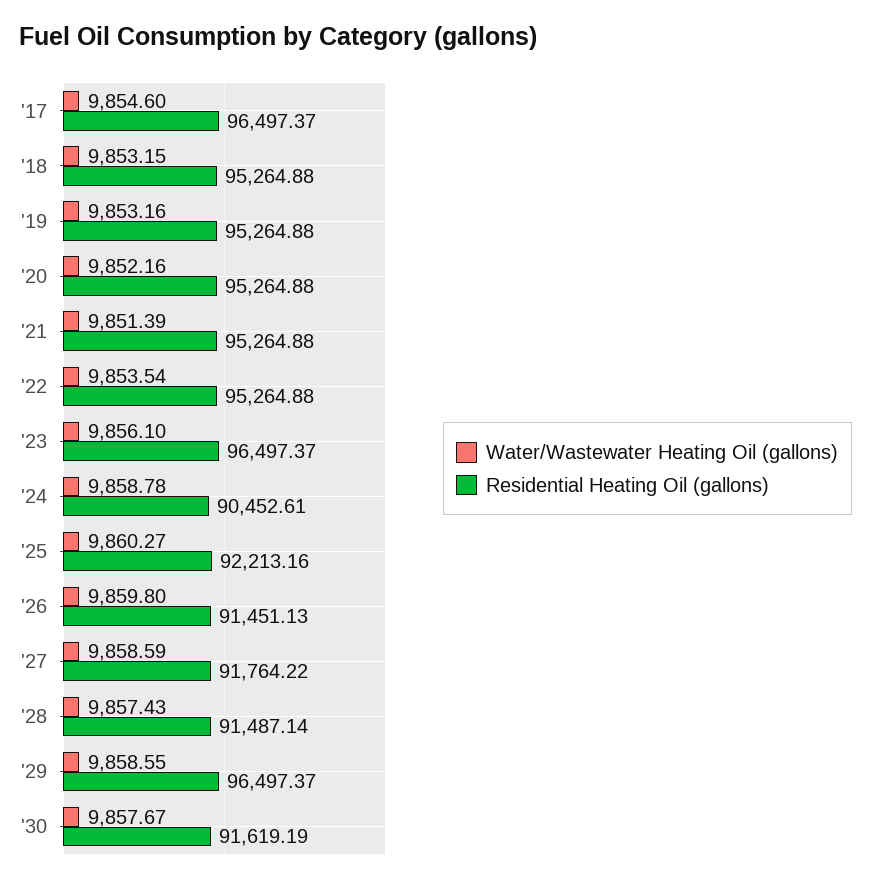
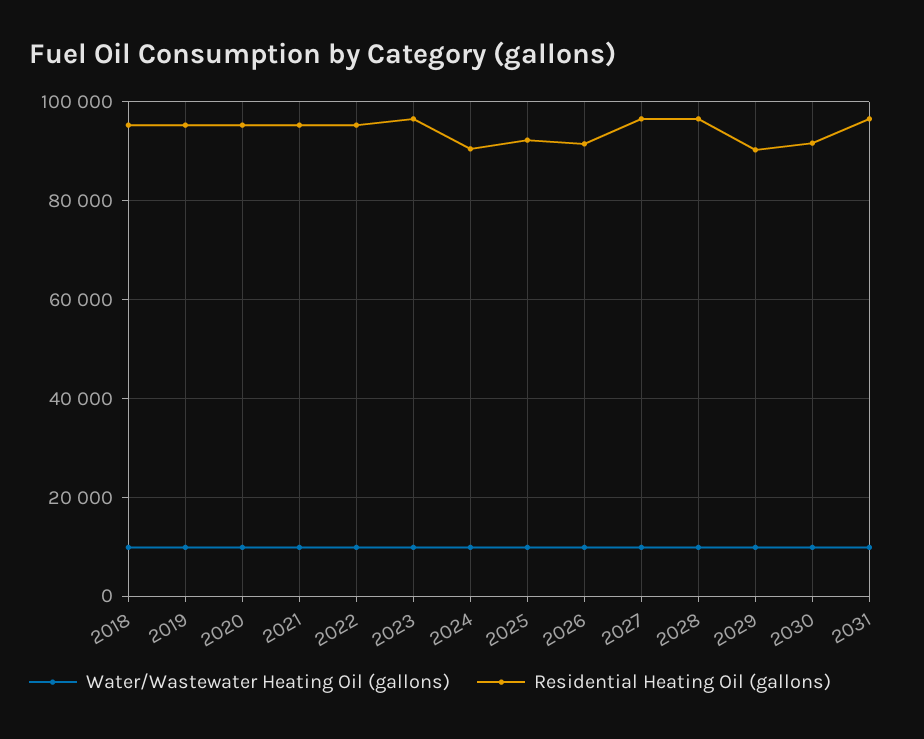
Water/Wastewater Heating Oil (gallons), '17: 9854.6 -> none
Residential Heating Oil (gallons), '17: 96497.37 -> none
Residential Heating Oil (gallons), '27: 91764.22 -> 96000
Residential Heating Oil (gallons), '28: 91487.14 -> 96000
Residential Heating Oil (gallons), '29: 96497.37 -> 90000
Water/Wastewater Heating Oil (gallons), 2031: none -> 10000
Residential Heating Oil (gallons), 2031: none -> 96000

